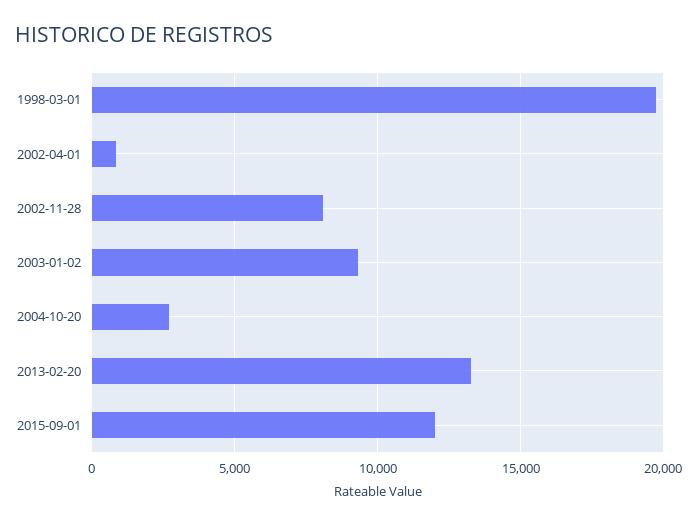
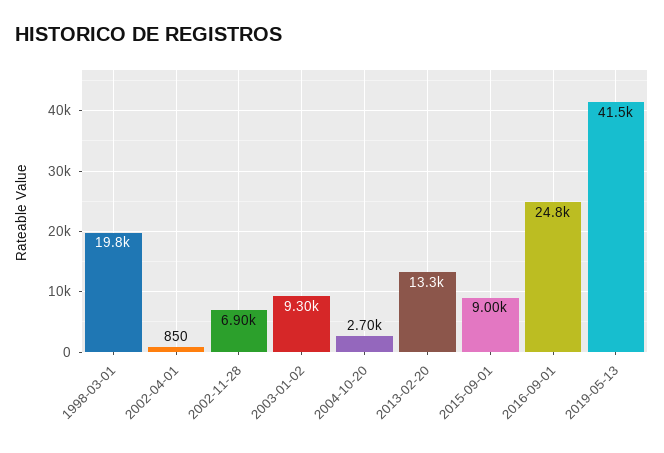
2002-11-28: 8000 -> 6900
2015-09-01: 12000 -> 9000
2016-09-01: none -> 24800
2019-05-13: none -> 41500

